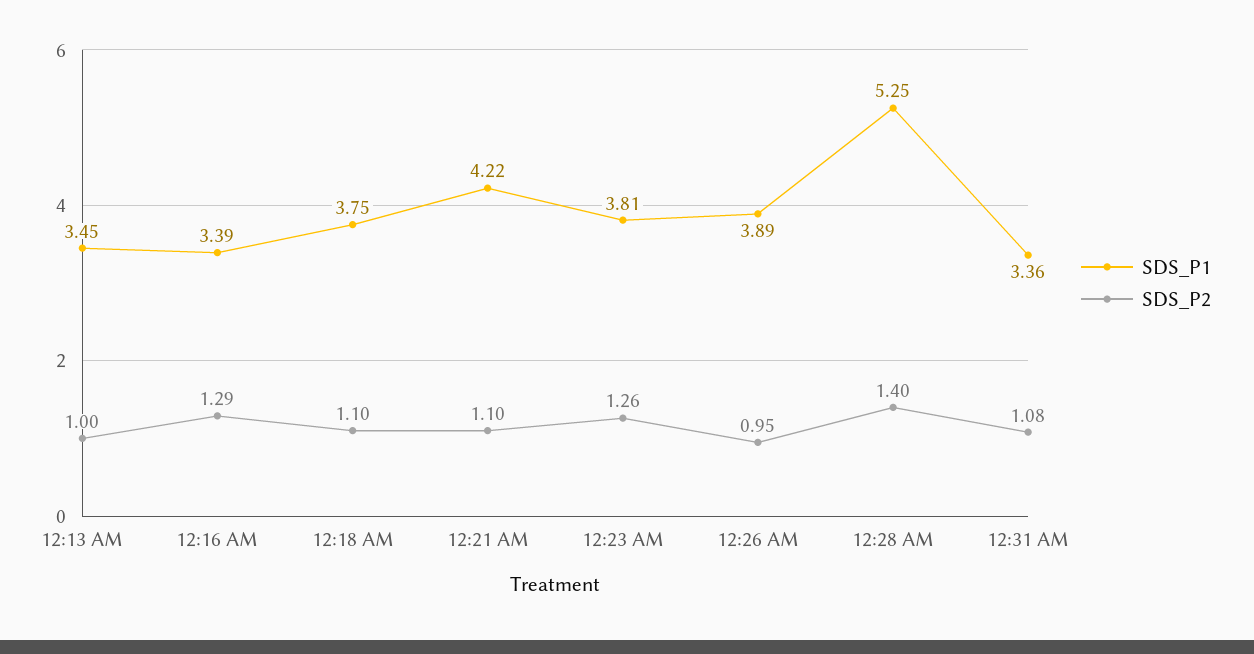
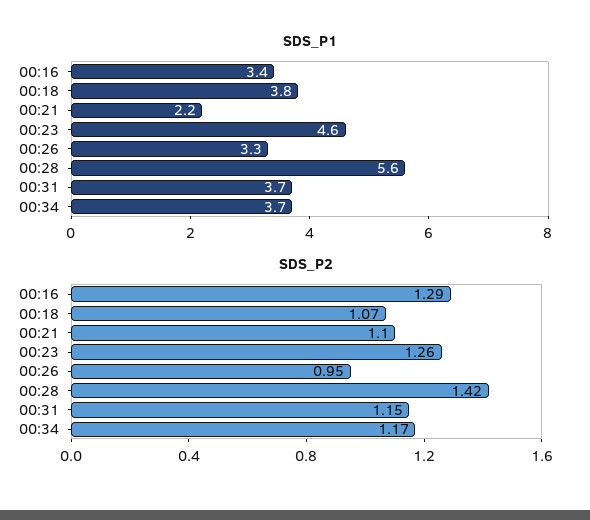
SDS_P1, 12:13 AM: 3.45 -> none
SDS_P2, 12:13 AM: 1 -> none
SDS_P2, 12:18 AM: 1.1 -> 1.07
SDS_P1, 12:21 AM: 4.22 -> 2.2
SDS_P1, 12:23 AM: 3.81 -> 4.6
SDS_P1, 12:26 AM: 3.89 -> 3.3
SDS_P1, 12:28 AM: 5.25 -> 5.6
SDS_P2, 12:28 AM: 1.4 -> 1.42
SDS_P1, 12:31 AM: 3.36 -> 3.7
SDS_P2, 12:31 AM: 1.08 -> 1.15
SDS_P1, 00:34: none -> 3.7
SDS_P2, 00:34: none -> 1.17

